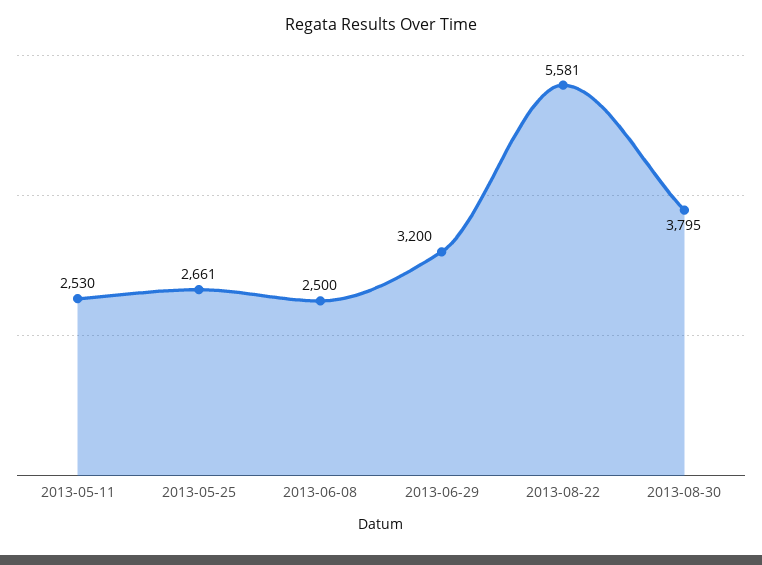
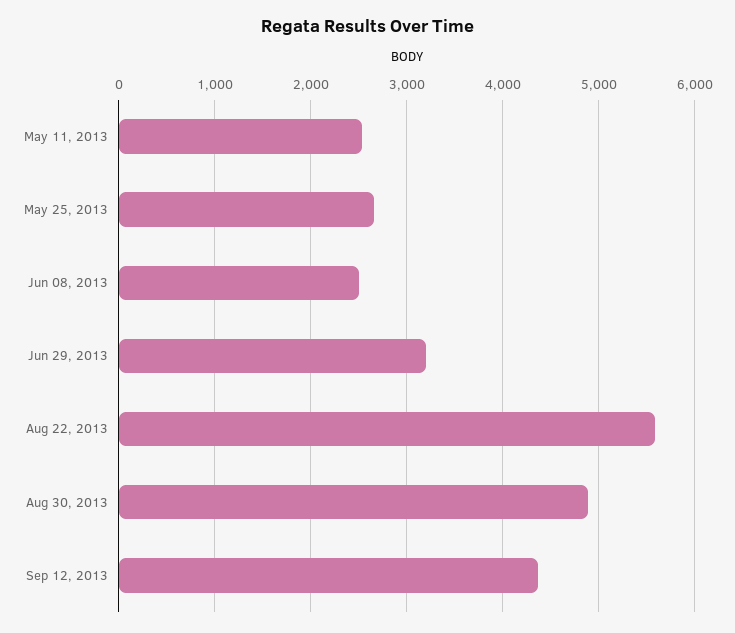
2013-08-30: 3795 -> 4900
Sep 12, 2013: none -> 4400

